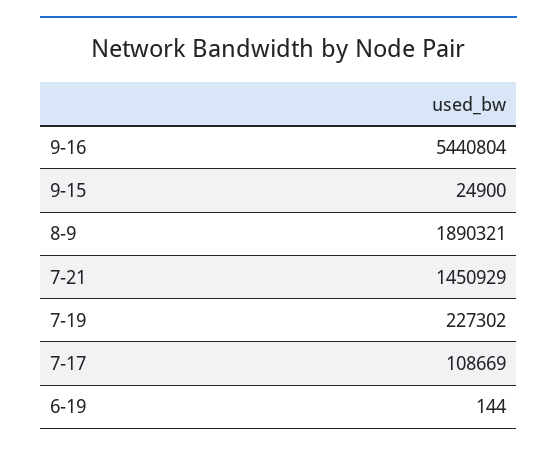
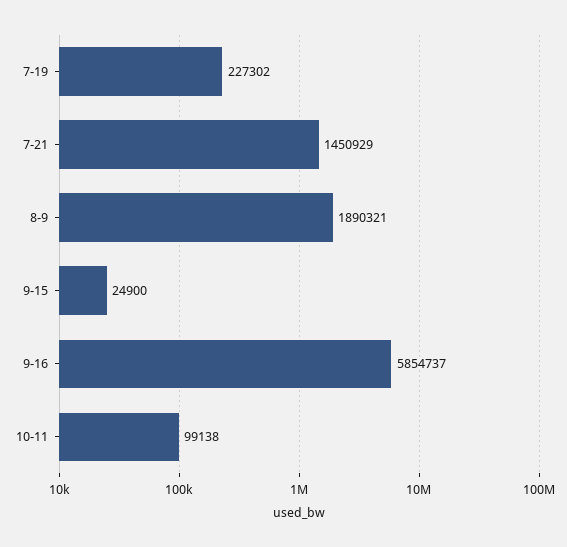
9-16: 5440804 -> 5854737
7-17: 108669 -> none
6-19: 144 -> none
10-11: none -> 99138

